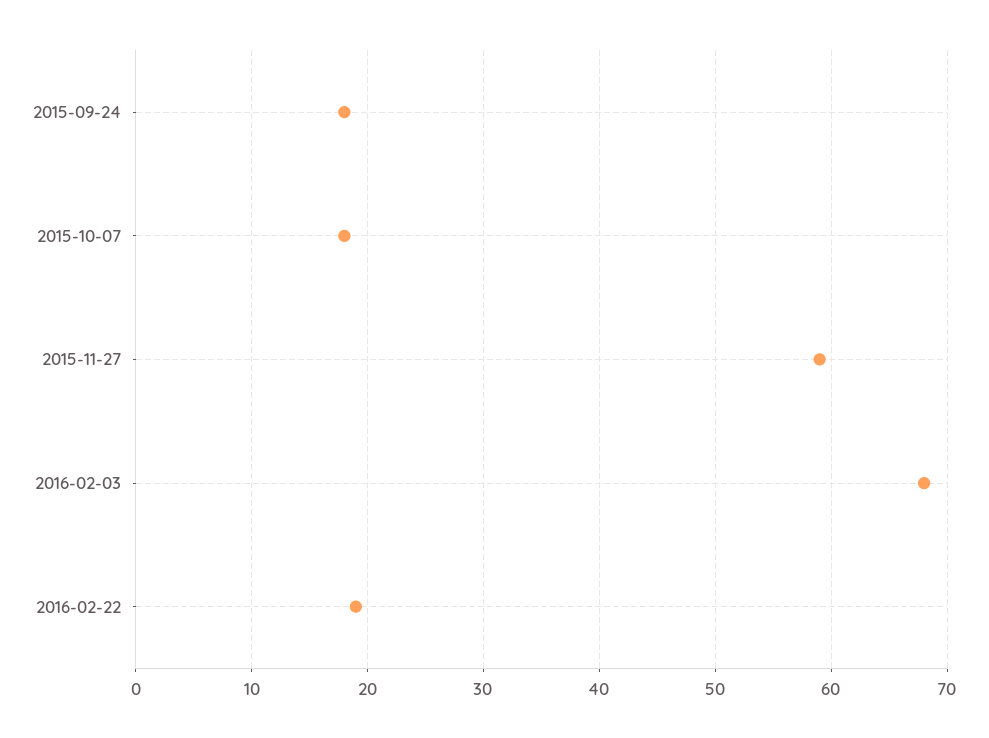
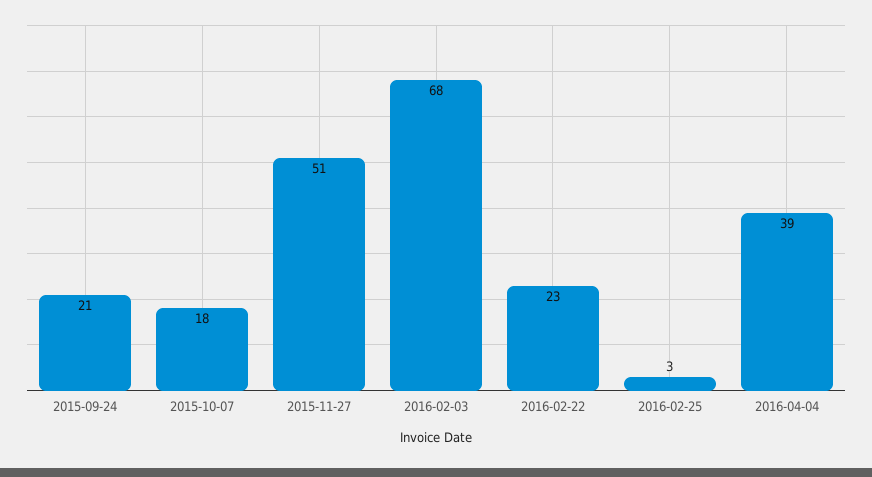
2015-09-24: 18 -> 21
2015-11-27: 59 -> 51
2016-02-22: 19 -> 23
2016-02-25: none -> 3
2016-04-04: none -> 39

